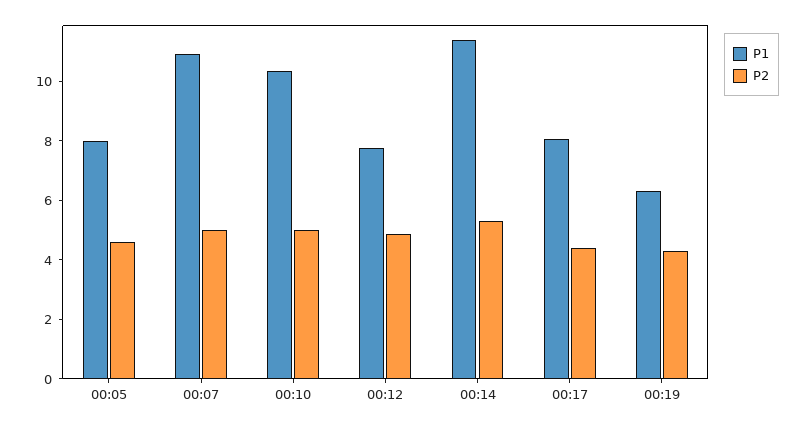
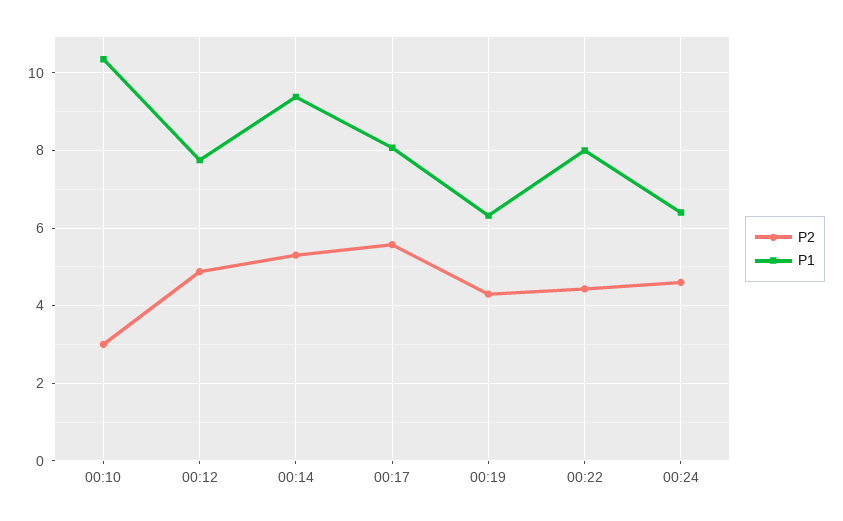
P1, 00:05: 8 -> none
P2, 00:05: 4.5 -> none
P1, 00:07: 11 -> none
P2, 00:07: 5 -> none
P2, 00:10: 5 -> 3
P1, 00:14: 11.5 -> 9.4
P2, 00:17: 4.5 -> 5.6
P2, 00:22: none -> 4.4
P1, 00:22: none -> 8
P2, 00:24: none -> 4.6
P1, 00:24: none -> 6.4

